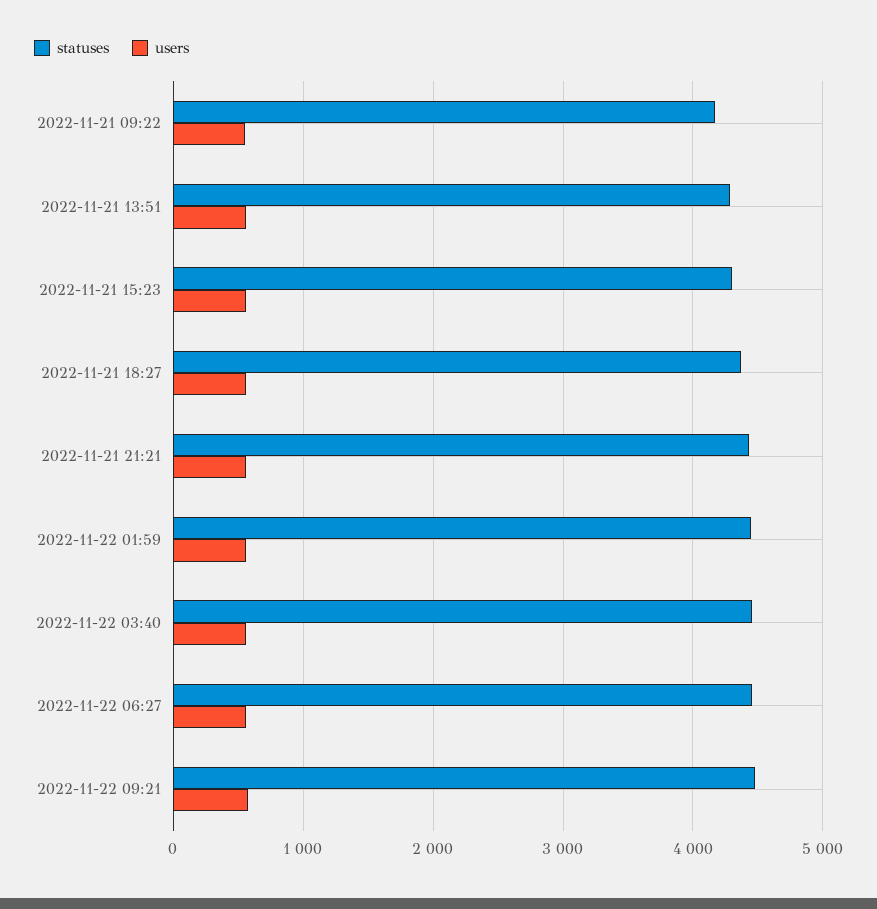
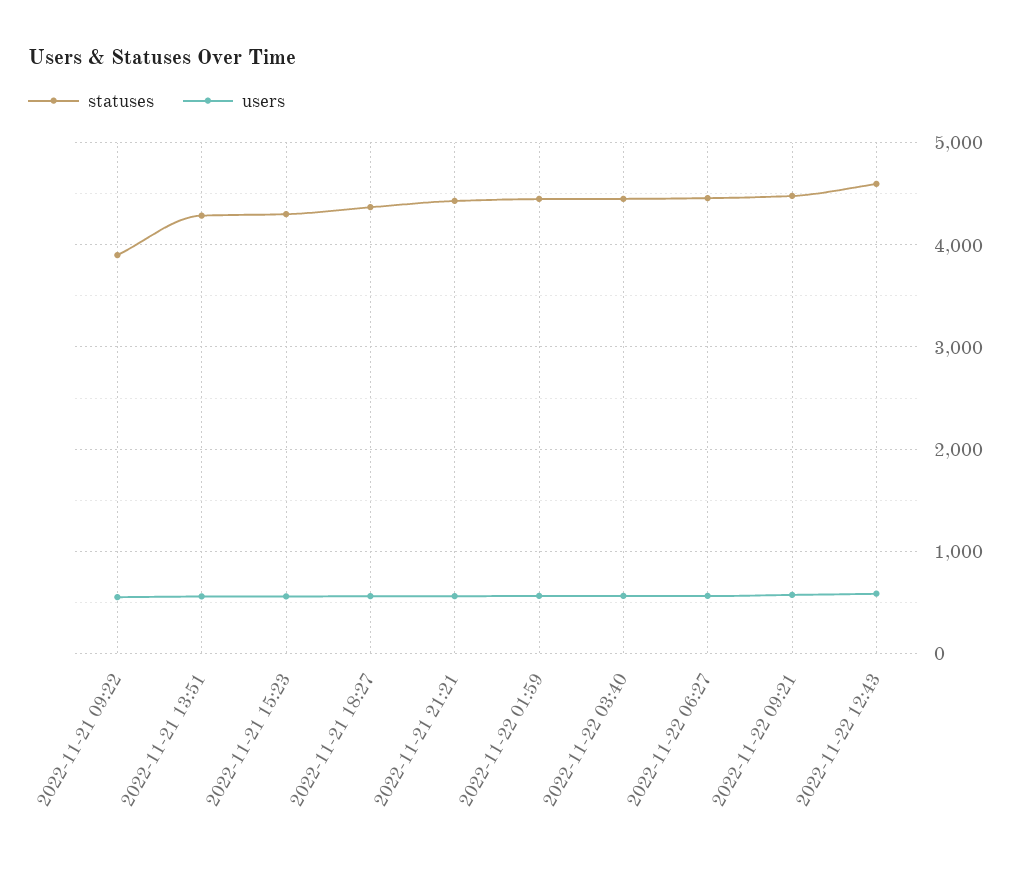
statuses, 2022-11-21 09:22: 4200 -> 3900
statuses, 2022-11-22 12:43: none -> 4600
users, 2022-11-22 12:43: none -> 600

